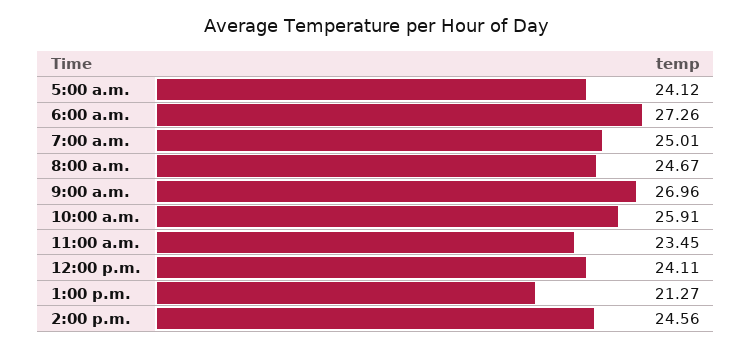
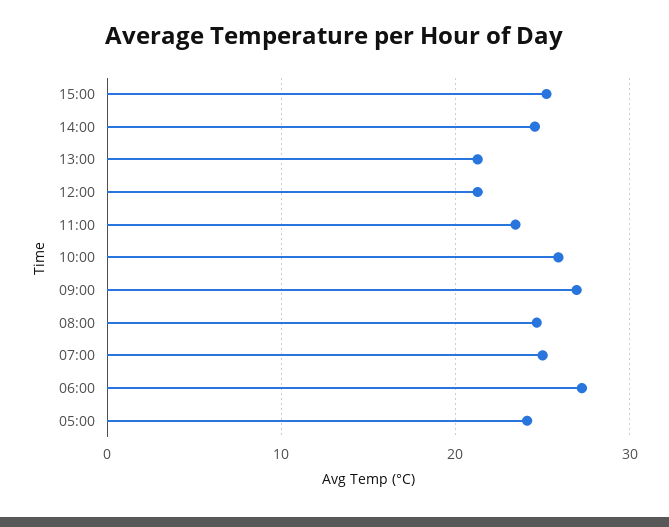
12:00 p.m.: 24.11 -> 21
15:00: none -> 25

